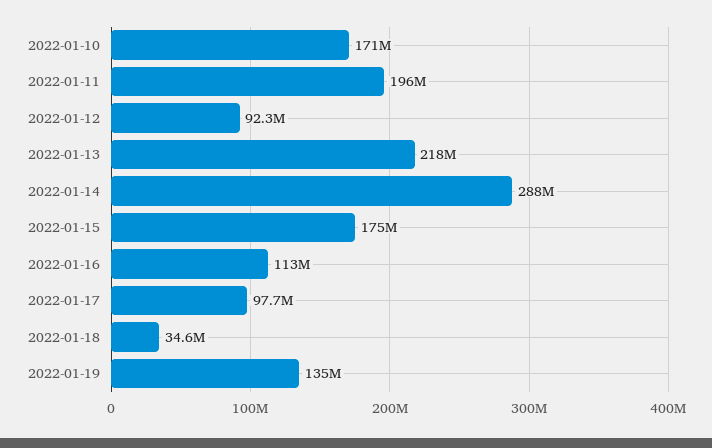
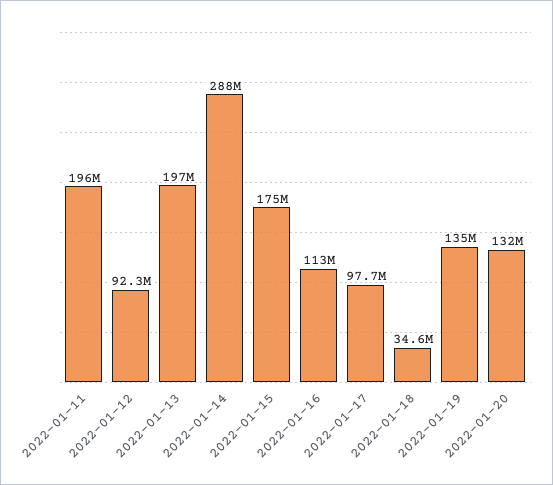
2022-01-10: 171000000 -> none
2022-01-13: 218000000 -> 197000000
2022-01-20: none -> 132000000

